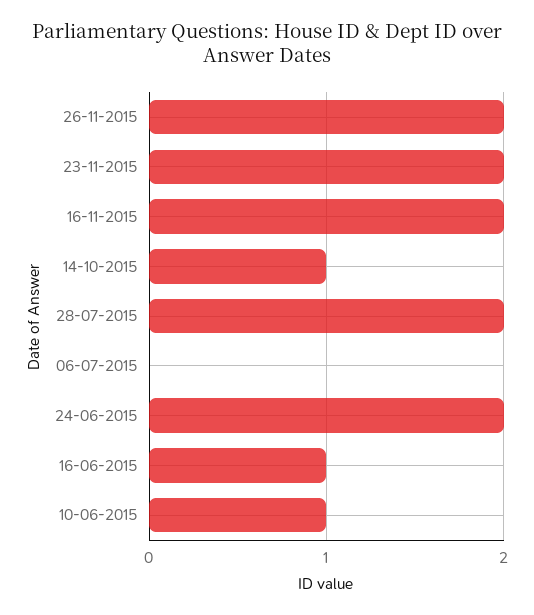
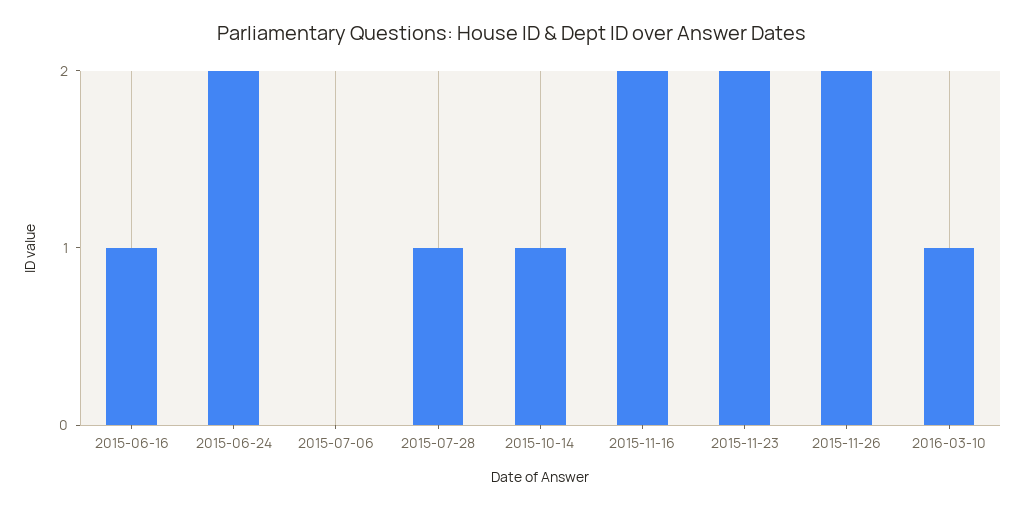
28-07-2015: 2 -> 1
10-06-2015: 1 -> none
2016-03-10: none -> 1

